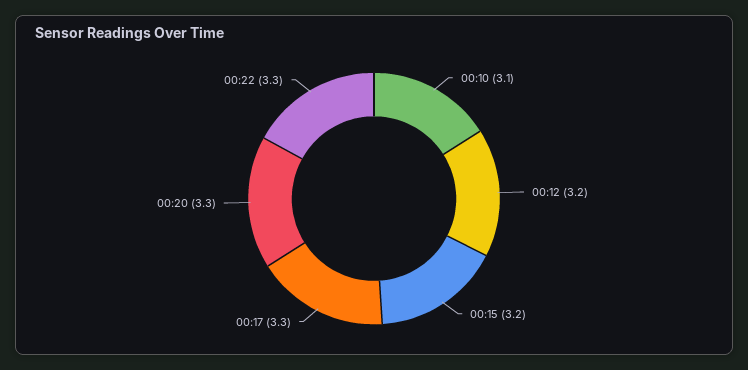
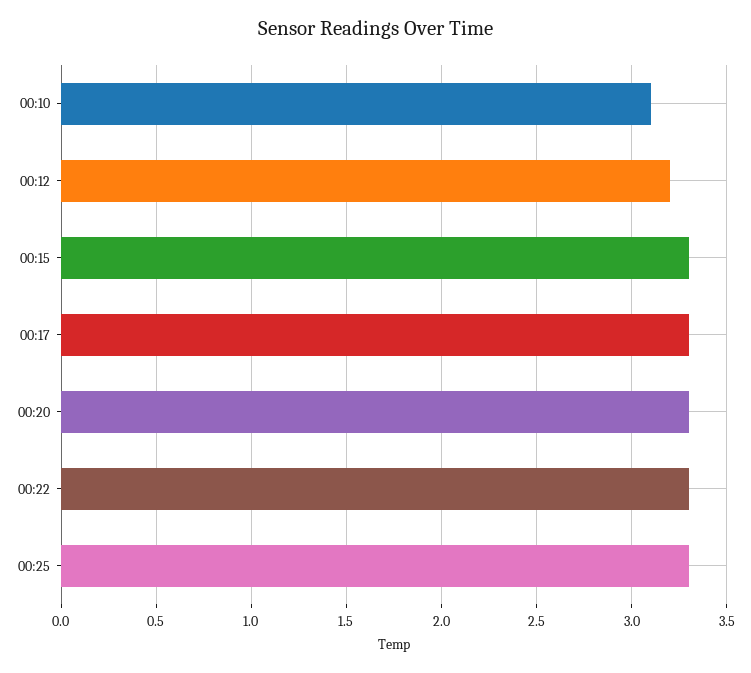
00:15: 3.2 -> 3.3
00:25: none -> 3.3

